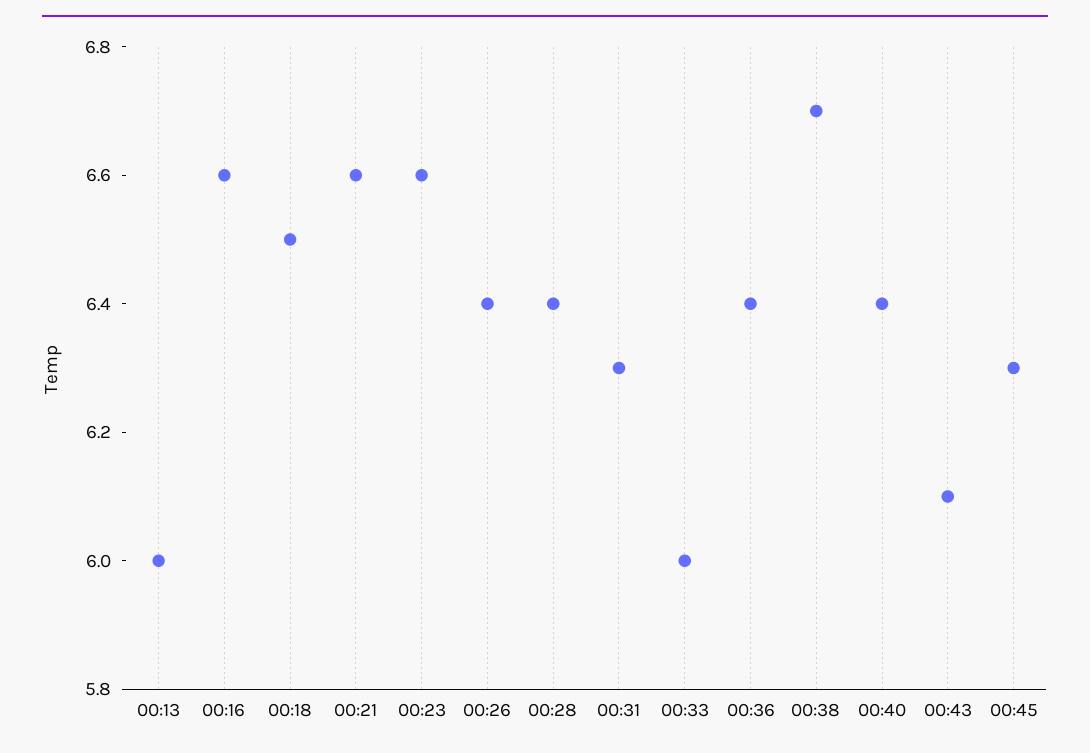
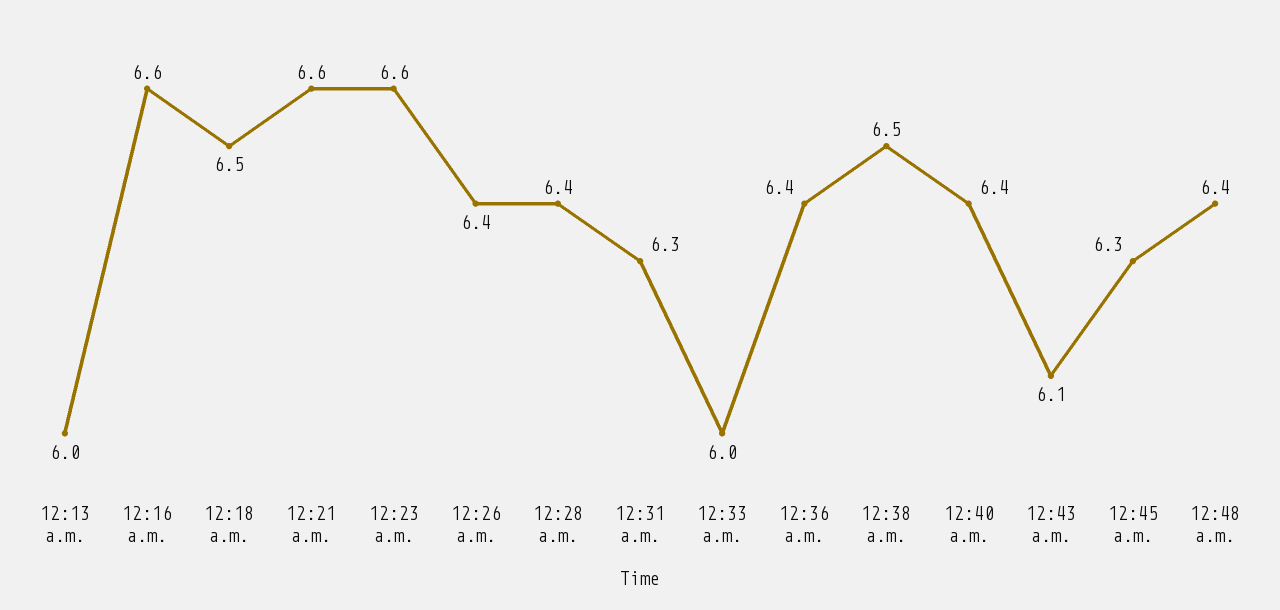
00:38: 6.7 -> 6.5
12:48 a.m.: none -> 6.4

